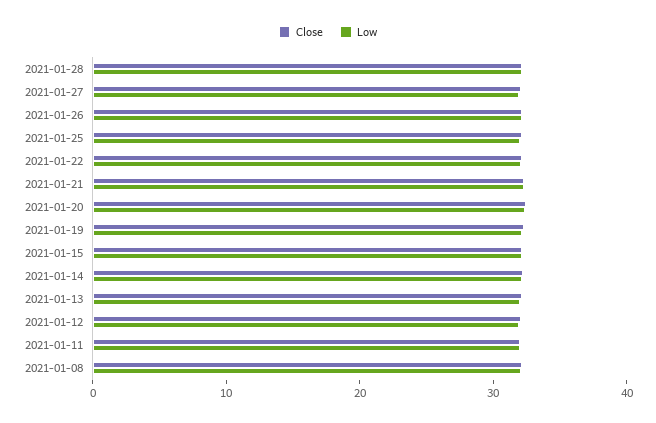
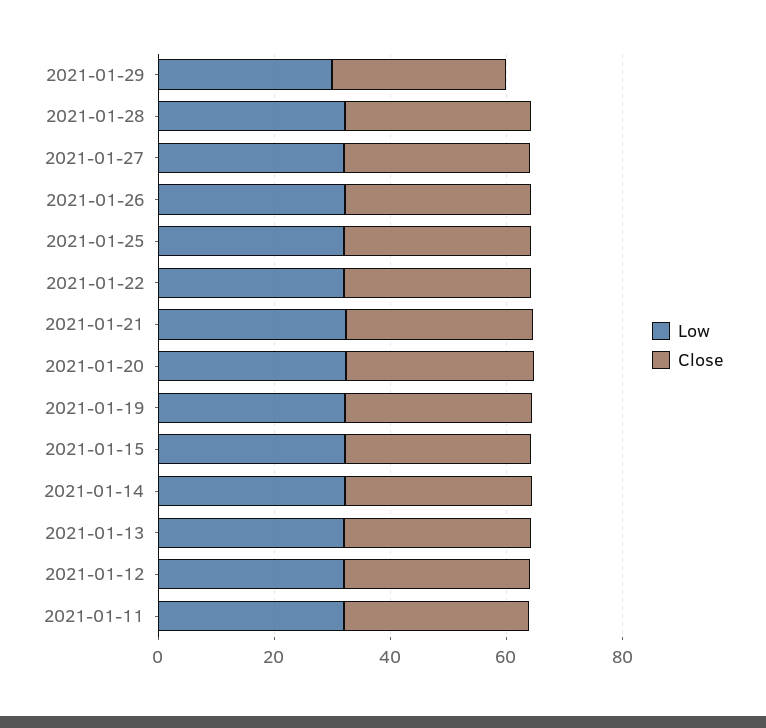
Close, 2021-01-08: 32 -> none
Low, 2021-01-08: 32 -> none
Low, 2021-01-29: none -> 30
Close, 2021-01-29: none -> 30

